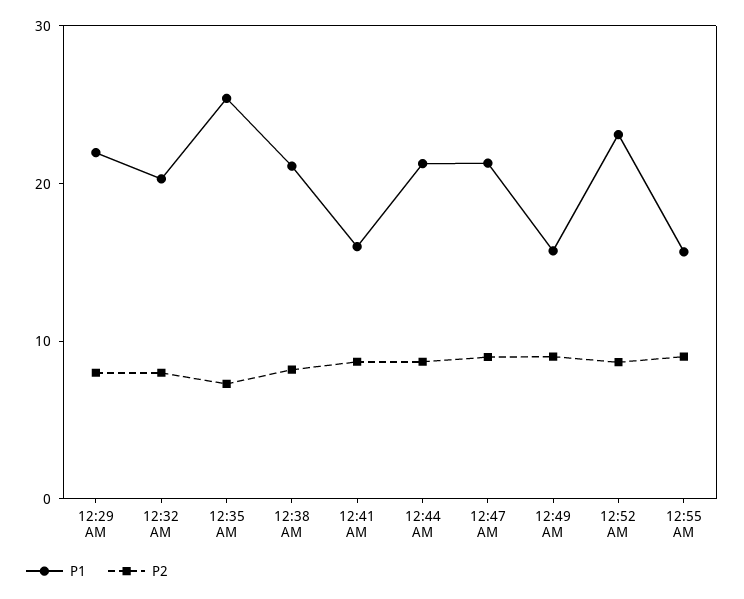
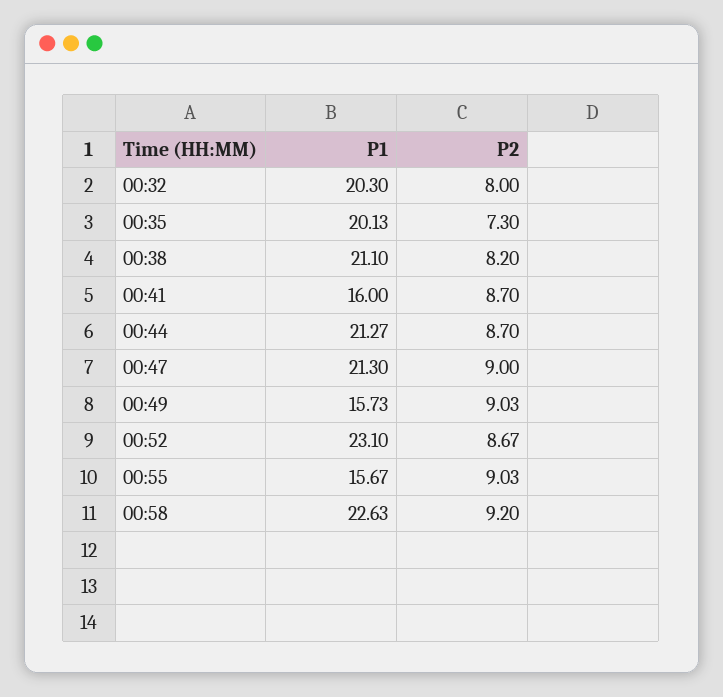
P1, 12:29 AM: 22 -> none
P2, 12:29 AM: 8 -> none
P1, 12:35 AM: 26 -> 20.13
P1, 00:58: none -> 22.63
P2, 00:58: none -> 9.2

